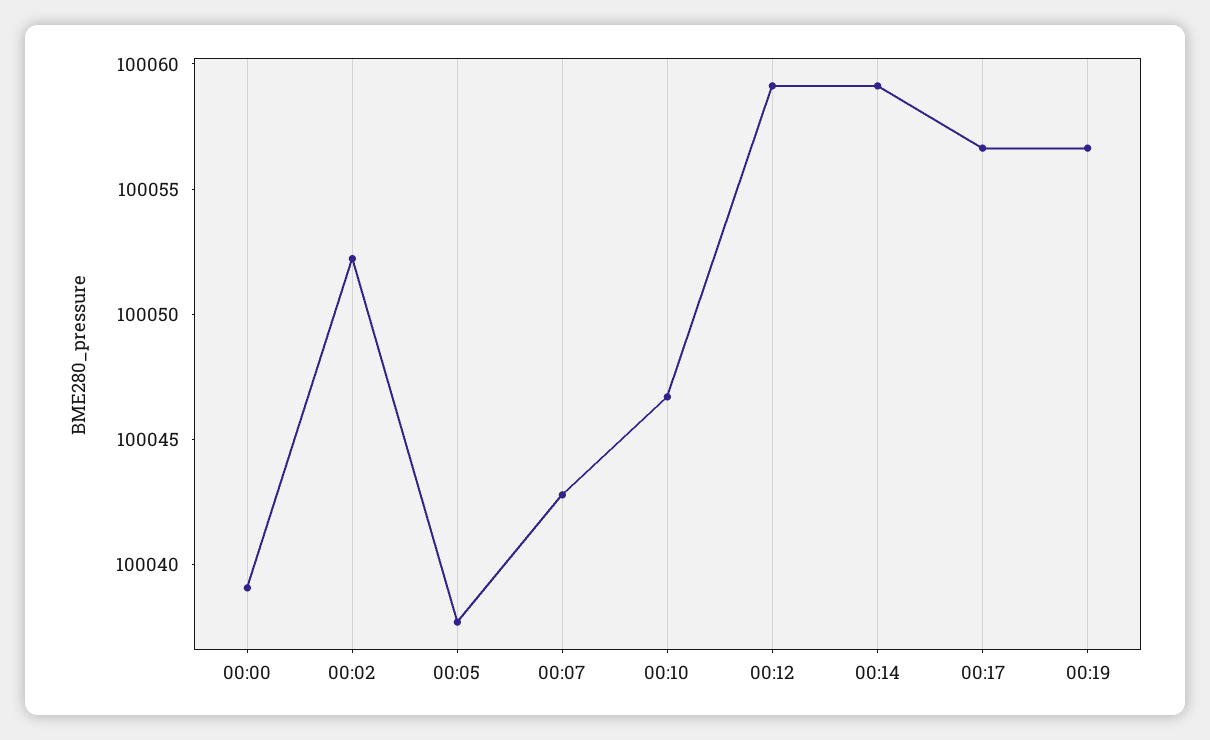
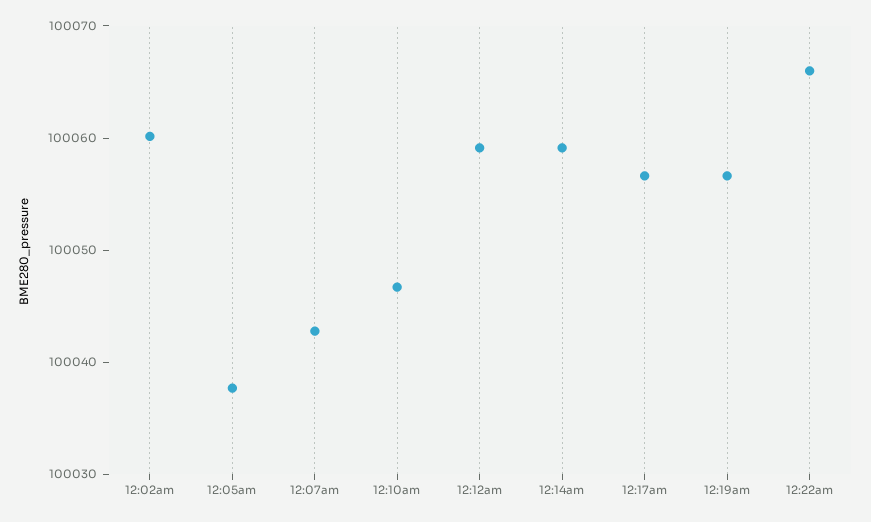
00:00: 100039 -> none
00:02: 100052 -> 100060
12:22am: none -> 100066

